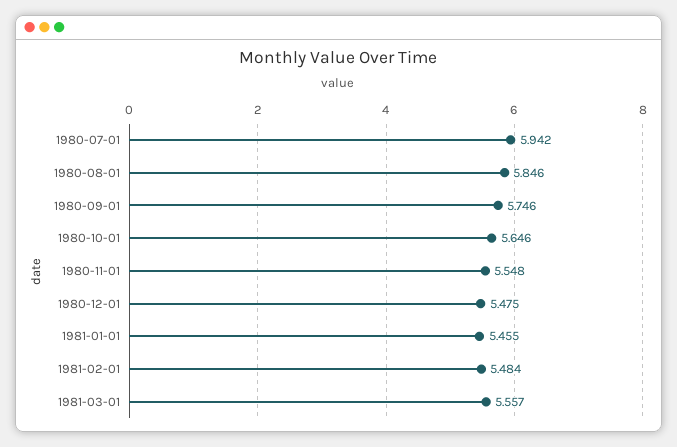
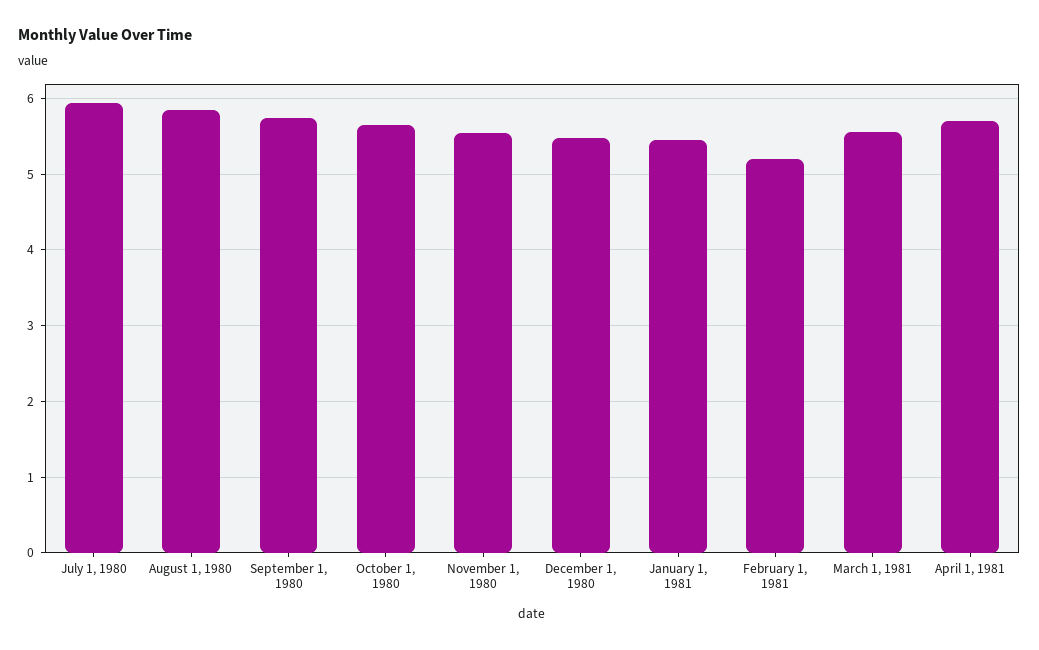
1981-02-01: 5.484 -> 5.2
April 1, 1981: none -> 5.7

